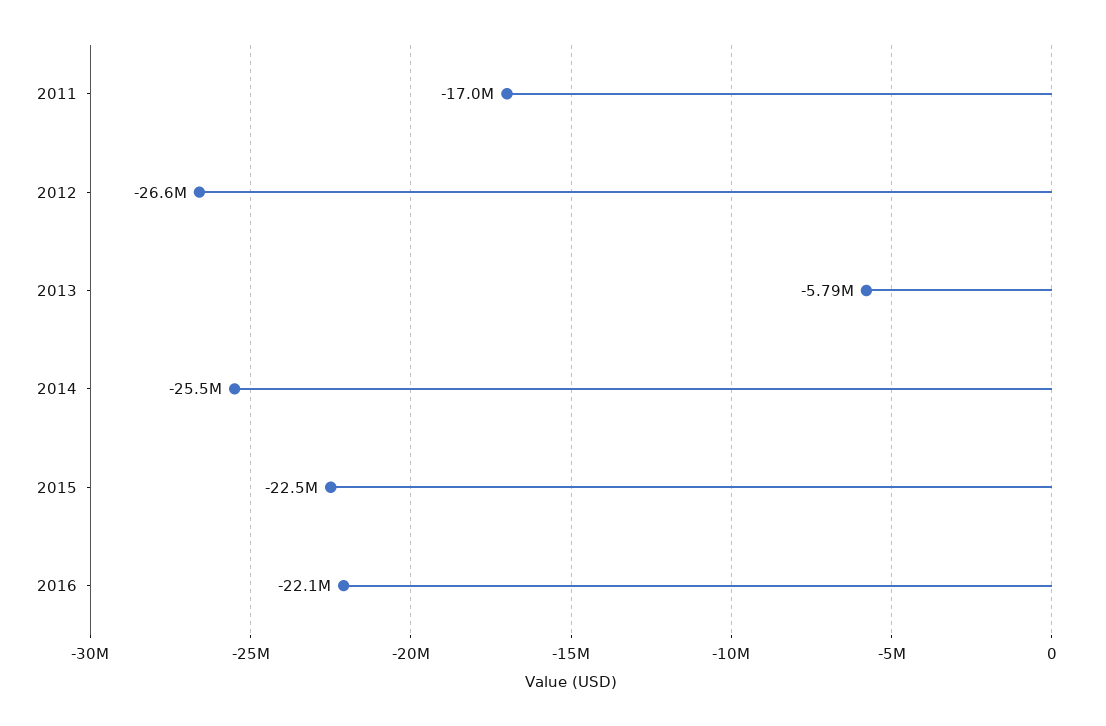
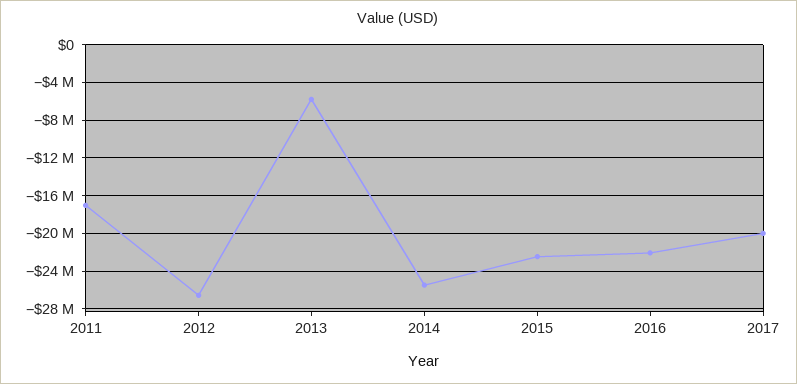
2017: none -> -20000000

